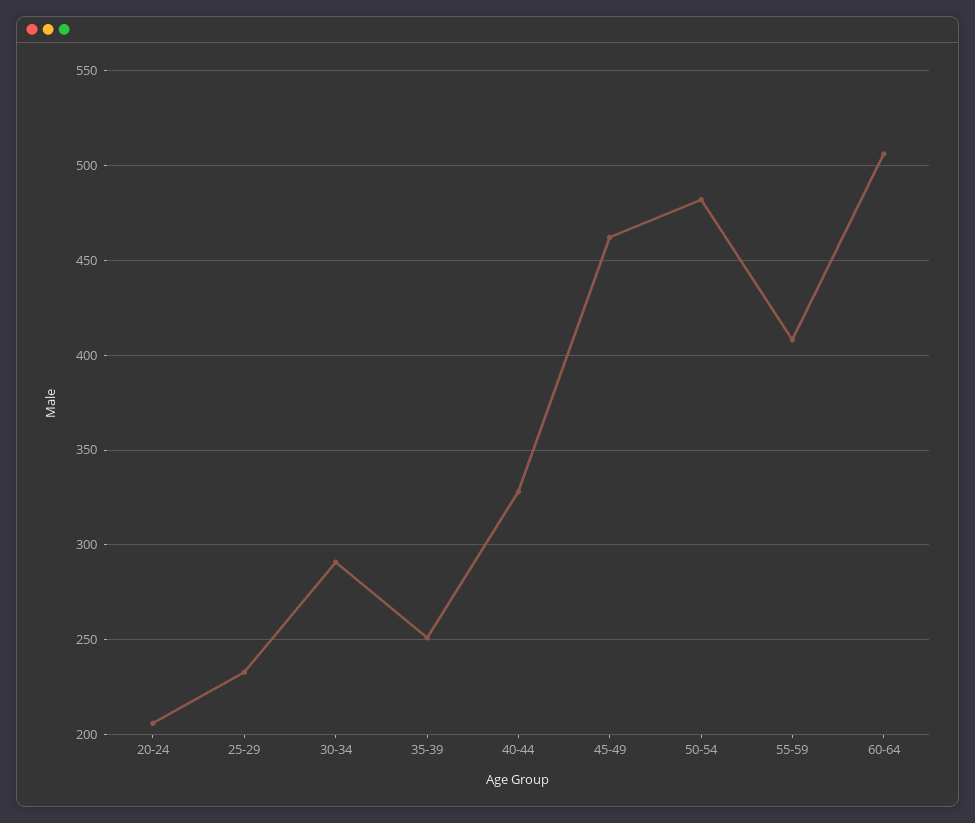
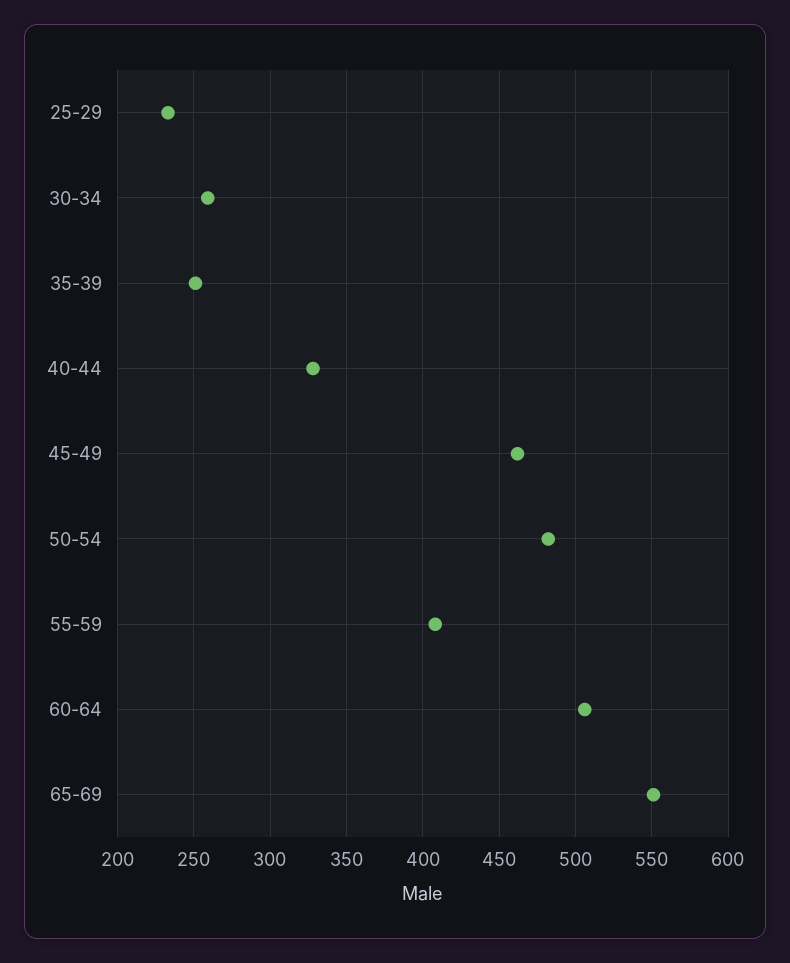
20-24: 205 -> none
30-34: 290 -> 260
65-69: none -> 550

